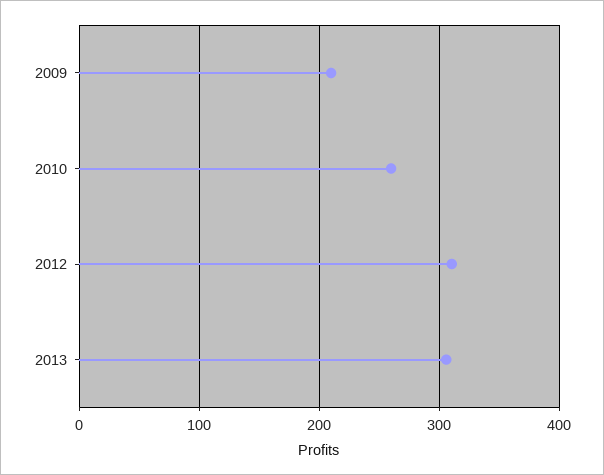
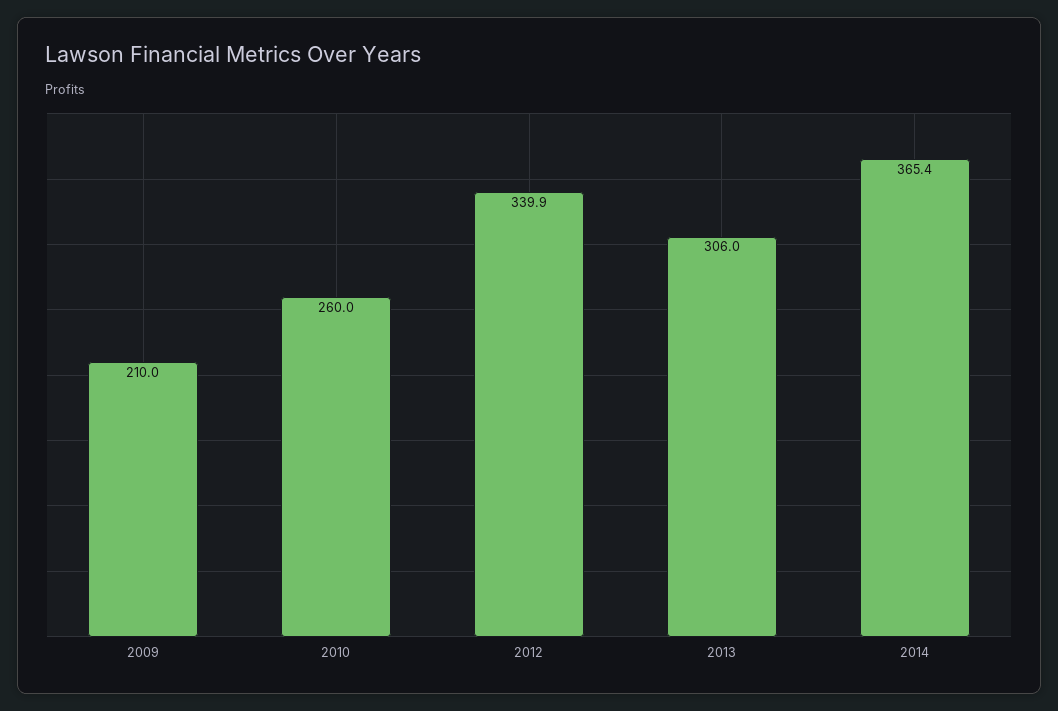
2012: 310 -> 339.9
2014: none -> 365.4

